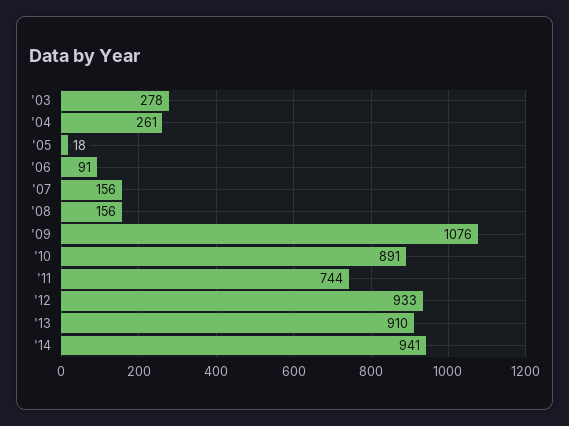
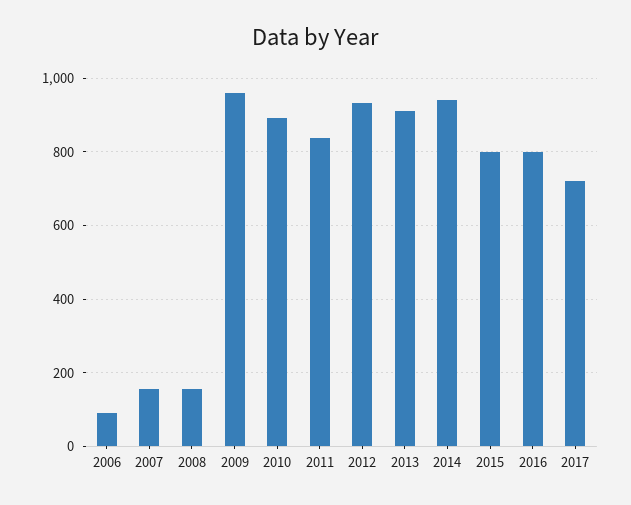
'03: 278 -> none
'04: 261 -> none
'05: 18 -> none
'09: 1076 -> 960
'11: 744 -> 840
2015: none -> 800
2016: none -> 800
2017: none -> 720

